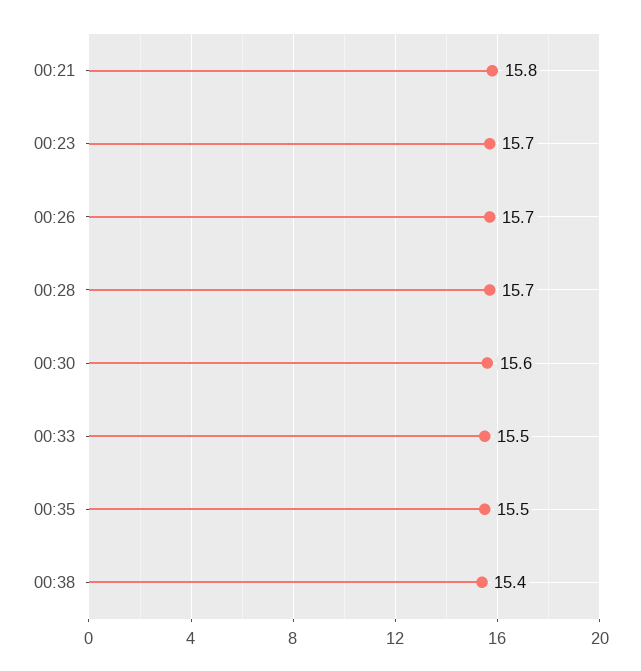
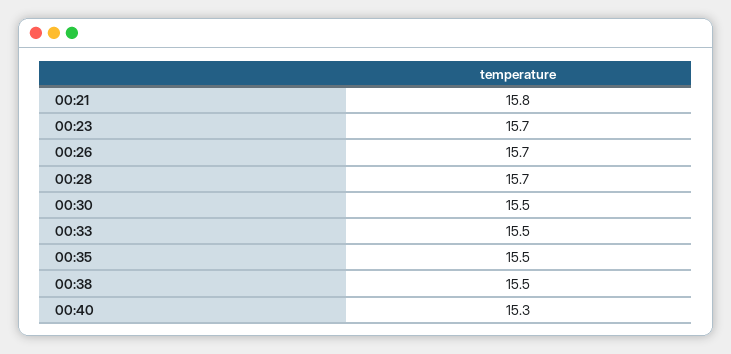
00:30: 15.6 -> 15.5
00:38: 15.4 -> 15.5
00:40: none -> 15.3

